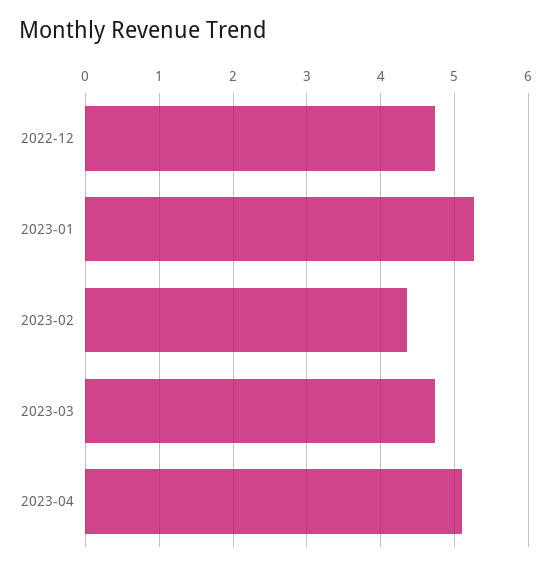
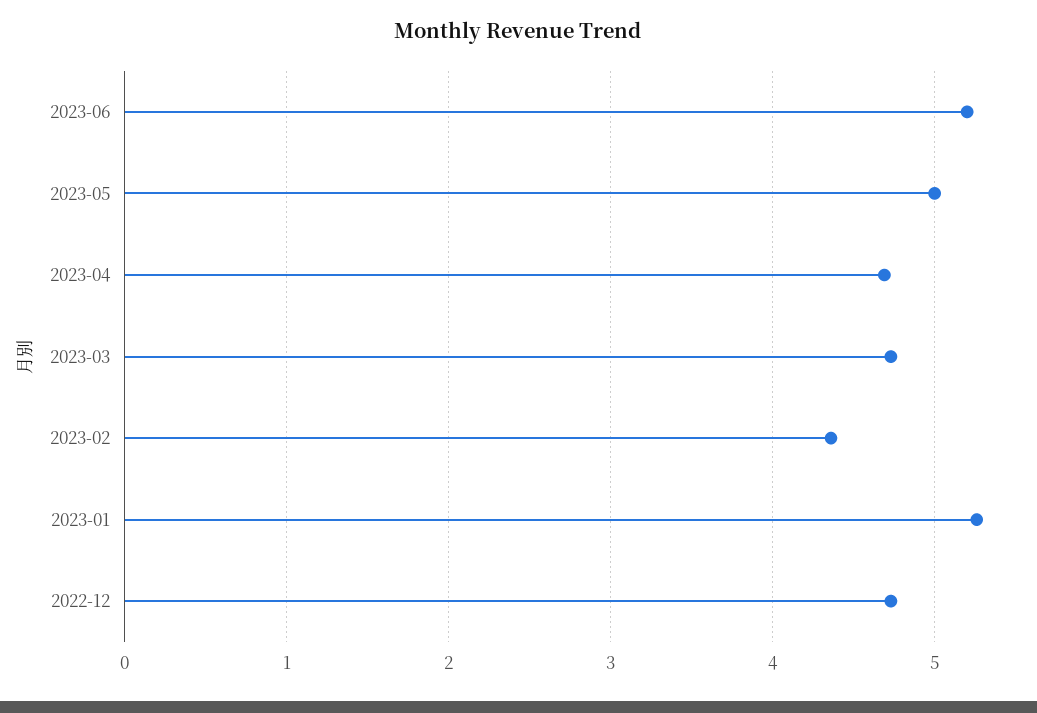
2023-04: 5.1 -> 4.7
2023-06: none -> 5.2
2023-05: none -> 5

